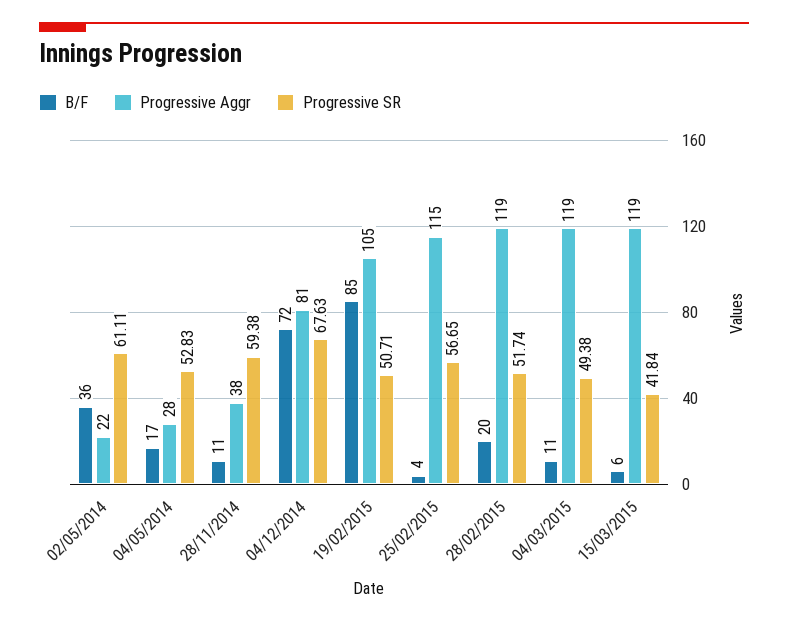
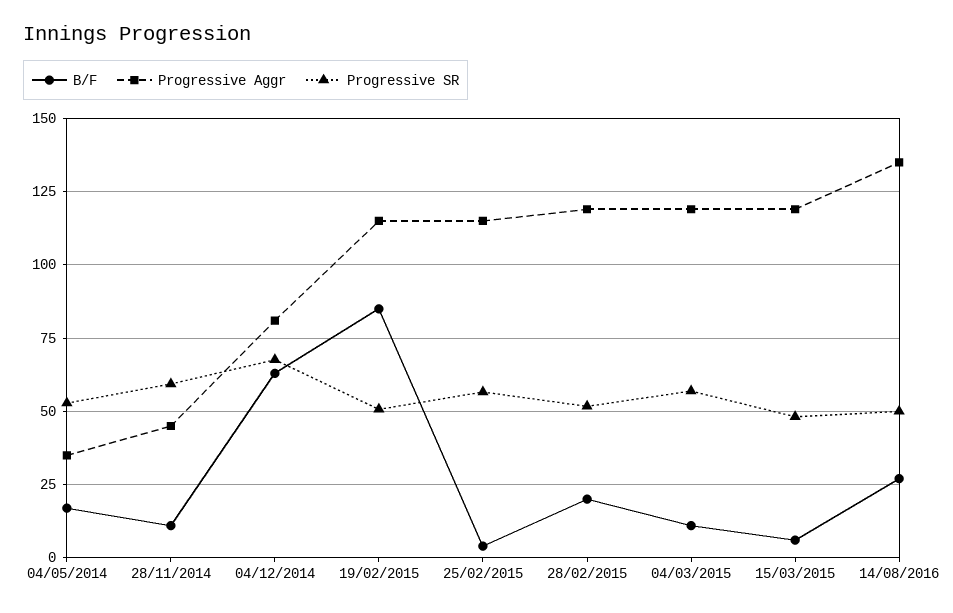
B/F, 02/05/2014: 36 -> none
Progressive Aggr, 02/05/2014: 22 -> none
Progressive SR, 02/05/2014: 61.11 -> none
Progressive Aggr, 04/05/2014: 28 -> 35
Progressive Aggr, 28/11/2014: 38 -> 45
B/F, 04/12/2014: 72 -> 62.5
Progressive Aggr, 19/02/2015: 105 -> 115
Progressive SR, 04/03/2015: 49.38 -> 57.5
Progressive SR, 15/03/2015: 41.84 -> 47.5
B/F, 14/08/2016: none -> 27.5
Progressive Aggr, 14/08/2016: none -> 135
Progressive SR, 14/08/2016: none -> 50

